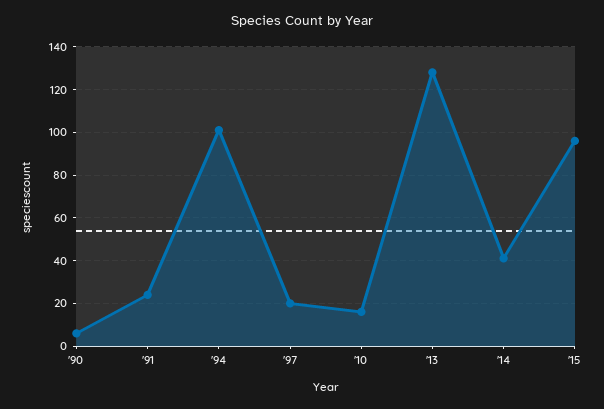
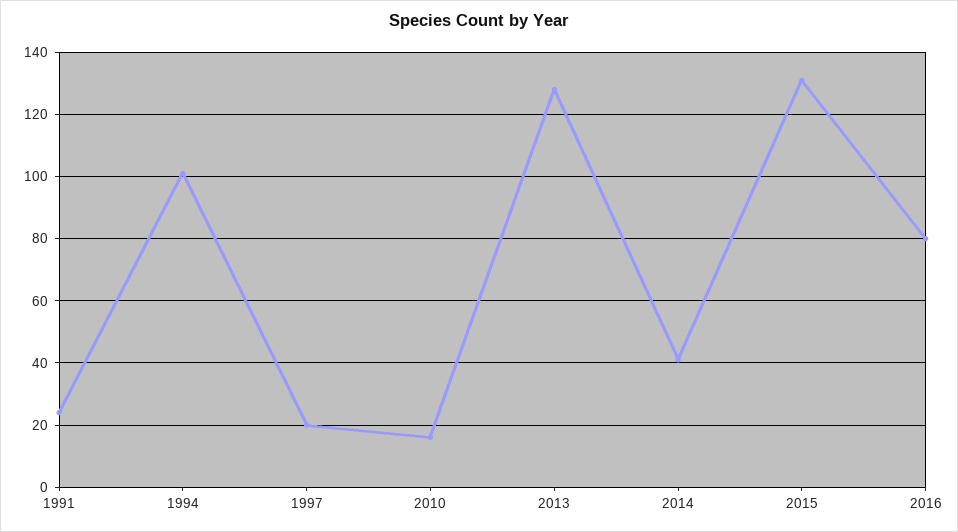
'90: 5 -> none
'15: 95 -> 130
2016: none -> 80

